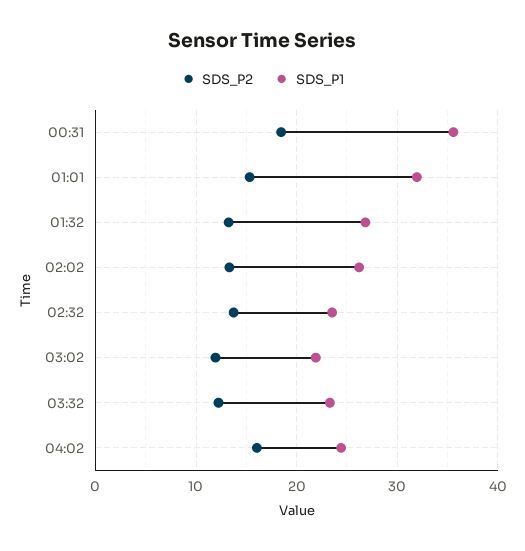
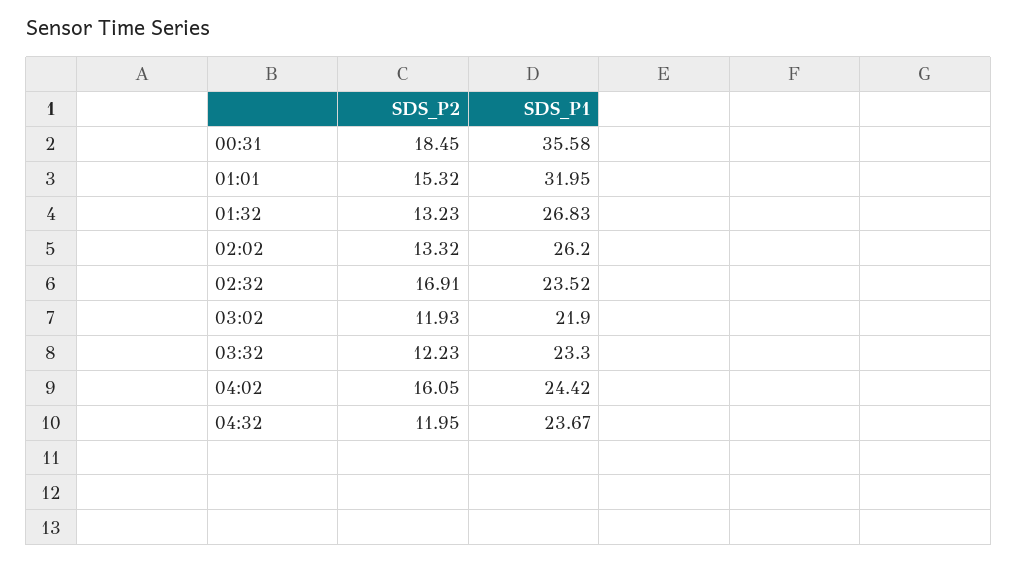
SDS_P2, 02:32: 14 -> 16.91
SDS_P2, 04:32: none -> 11.95
SDS_P1, 04:32: none -> 23.67

